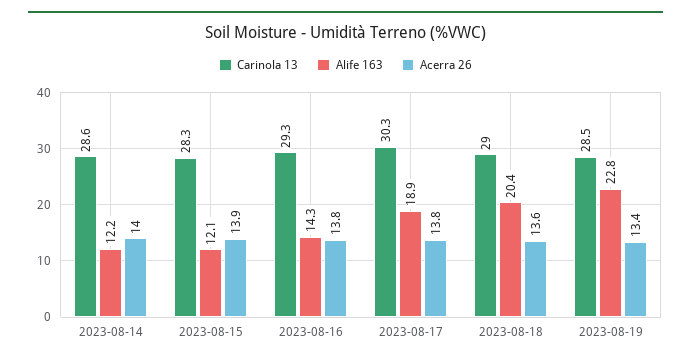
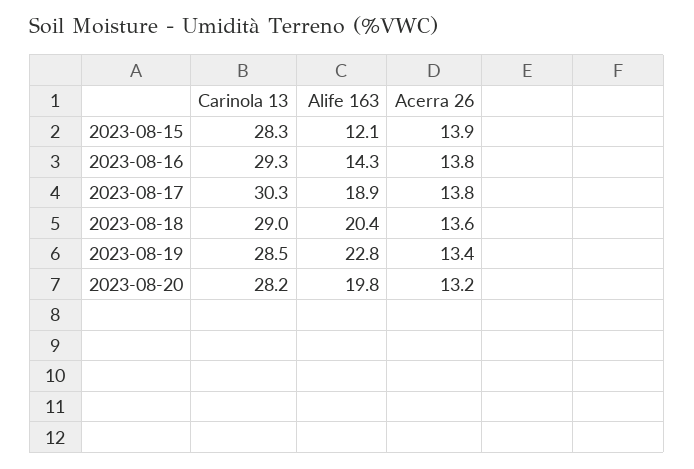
Carinola 13, 2023-08-14: 28.6 -> none
Alife 163, 2023-08-14: 12.2 -> none
Acerra 26, 2023-08-14: 14 -> none
Carinola 13, 2023-08-20: none -> 28.2
Alife 163, 2023-08-20: none -> 19.8
Acerra 26, 2023-08-20: none -> 13.2

